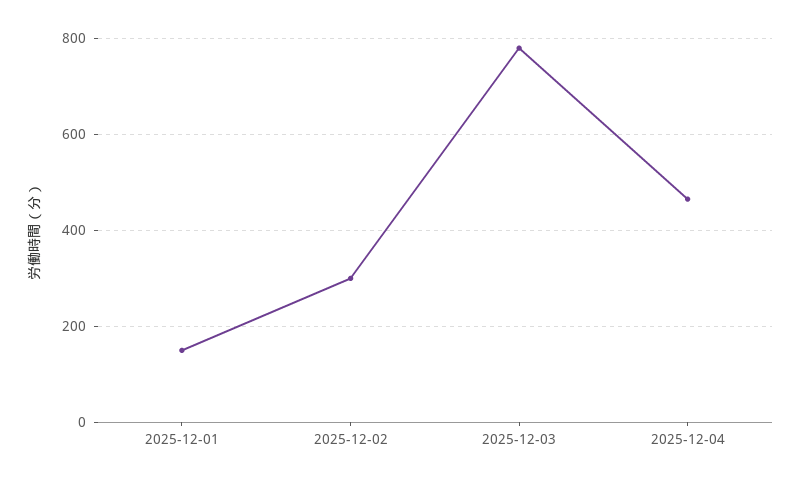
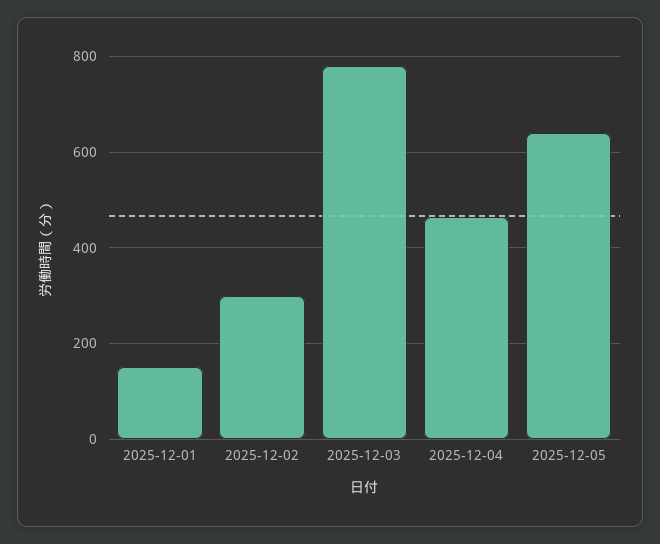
2025-12-05: none -> 640

